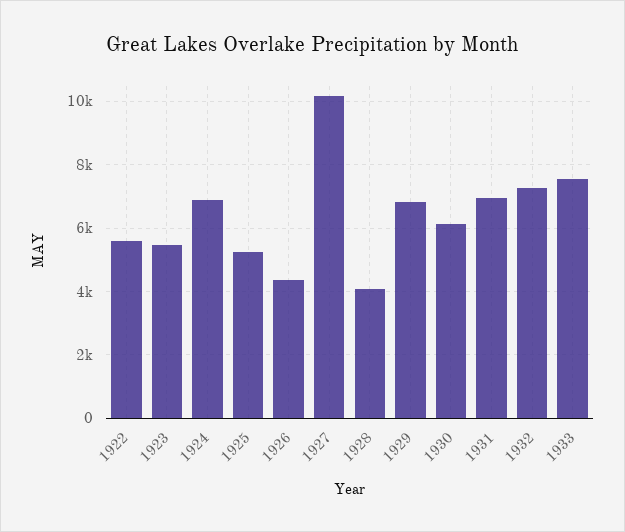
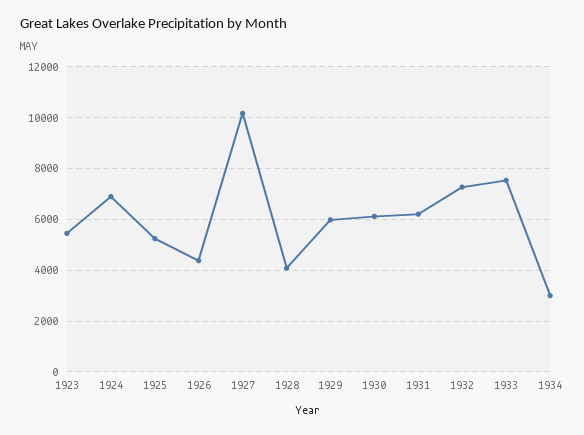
1922: 5600 -> none
1929: 6800 -> 6000
1931: 7000 -> 6250
1934: none -> 3000

